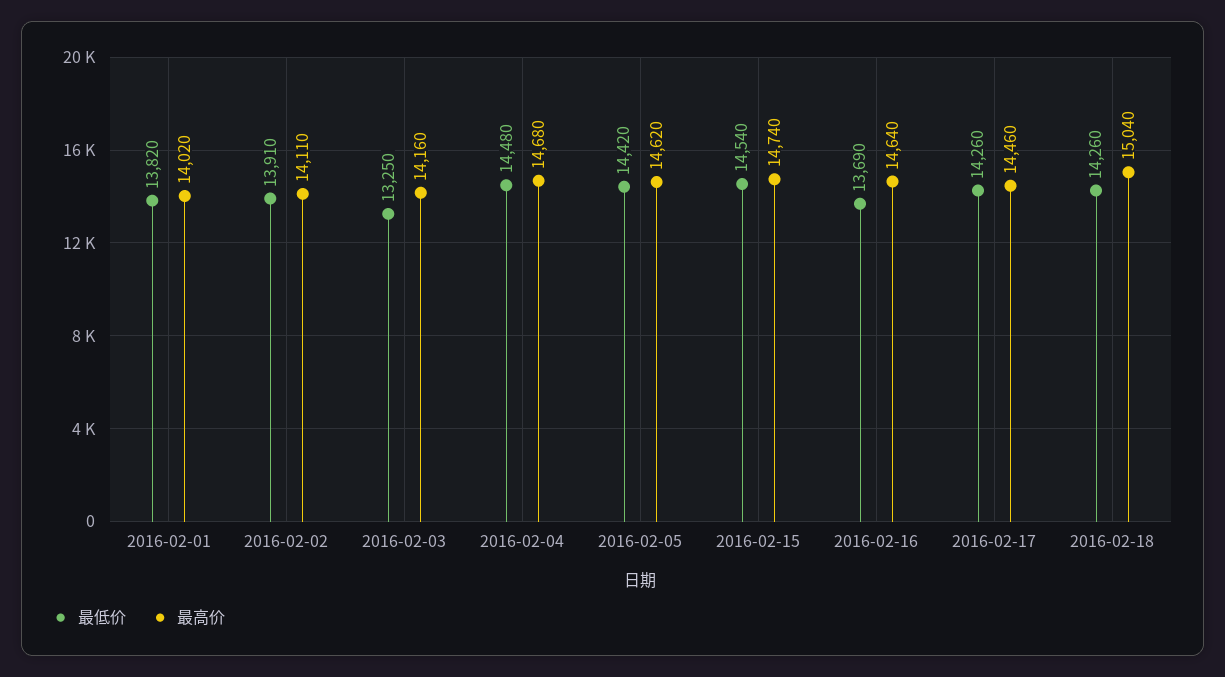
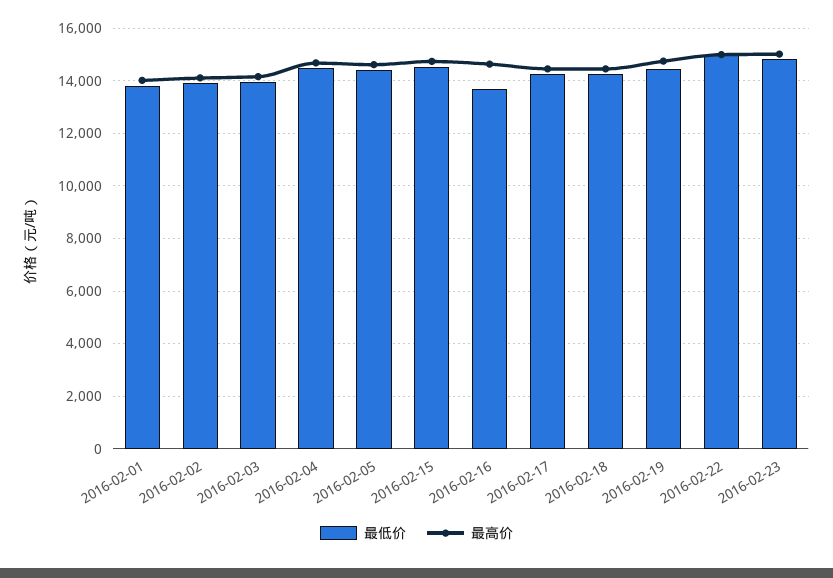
最低价, 2016-02-03: 13250 -> 14000
最高价, 2016-02-18: 15040 -> 14500
最低价, 2016-02-19: none -> 14500
最高价, 2016-02-19: none -> 14750
最低价, 2016-02-22: none -> 15000
最高价, 2016-02-22: none -> 15000
最低价, 2016-02-23: none -> 14750
最高价, 2016-02-23: none -> 15000

